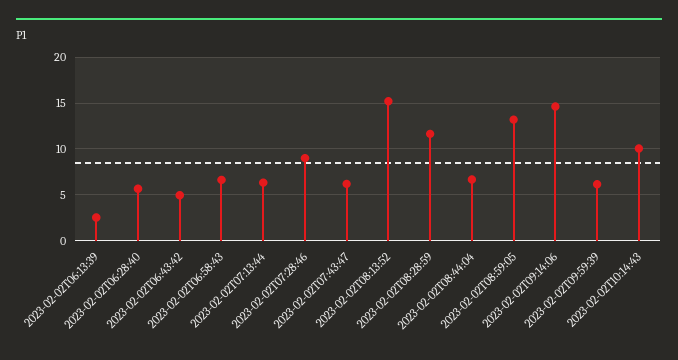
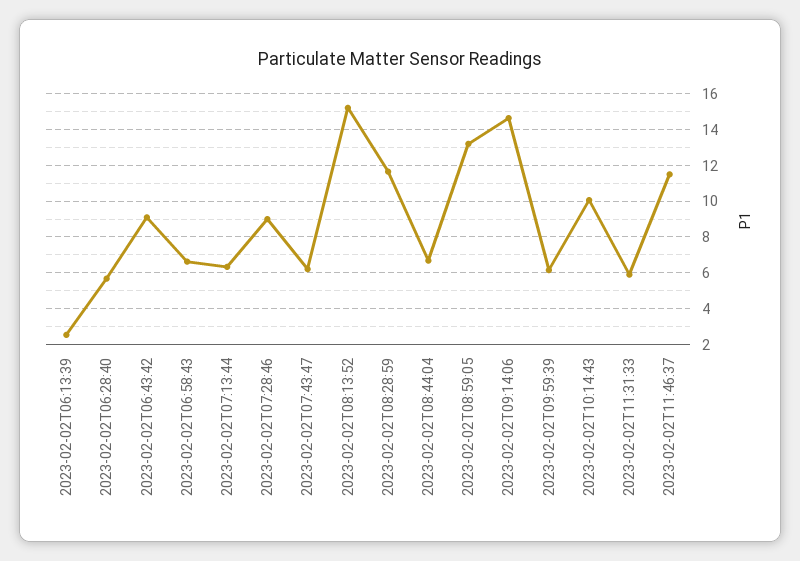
2023-02-02T06:43:42: 5 -> 9
2023-02-02T11:31:33: none -> 6
2023-02-02T11:46:37: none -> 11.5

